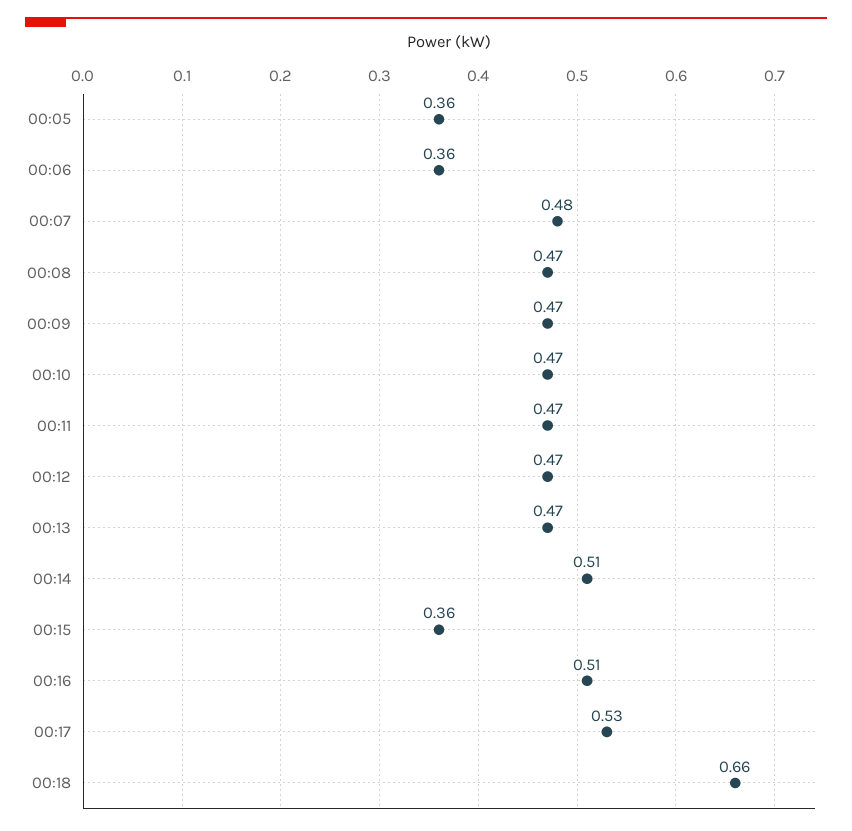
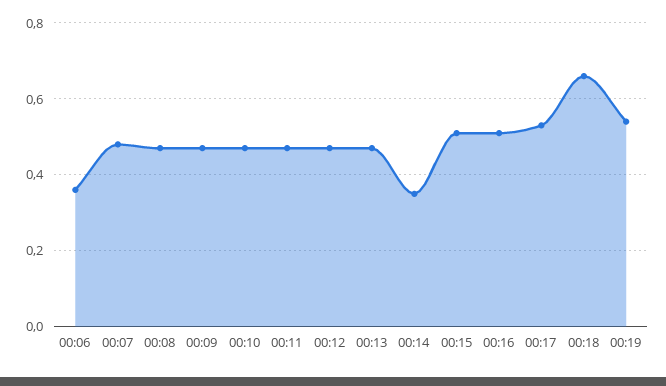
00:05: 0.36 -> none
00:14: 0.51 -> 0.35
00:15: 0.36 -> 0.5
00:19: none -> 0.55

